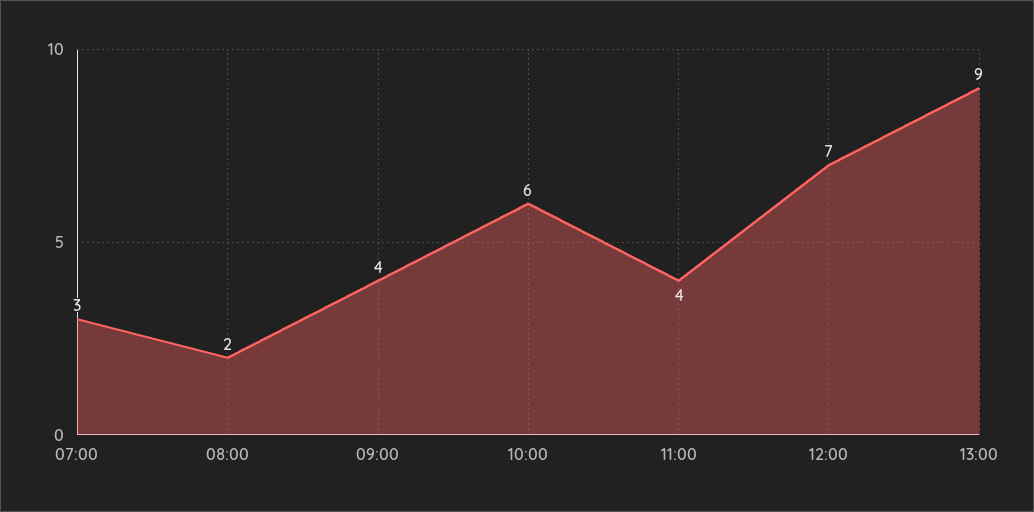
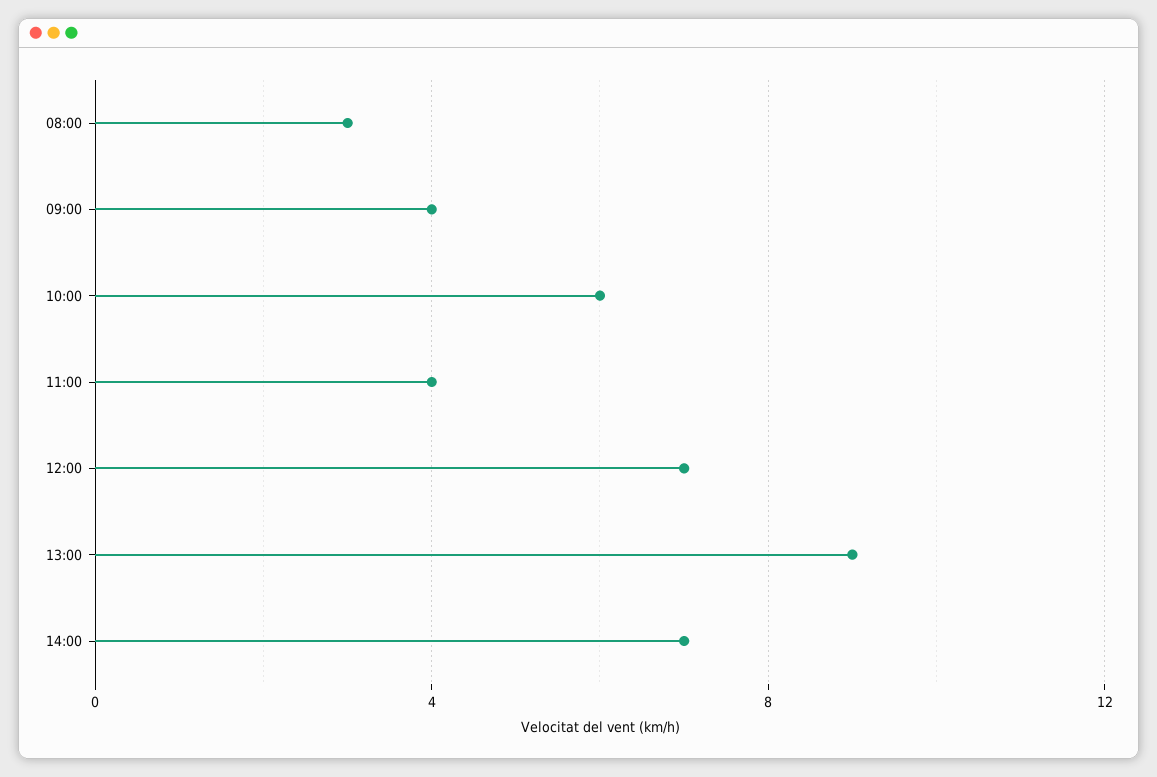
07:00: 3 -> none
08:00: 2 -> 3
14:00: none -> 7

